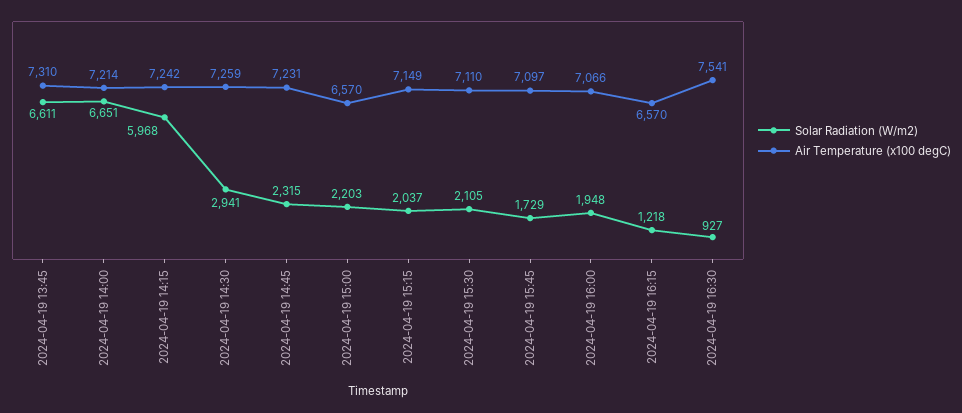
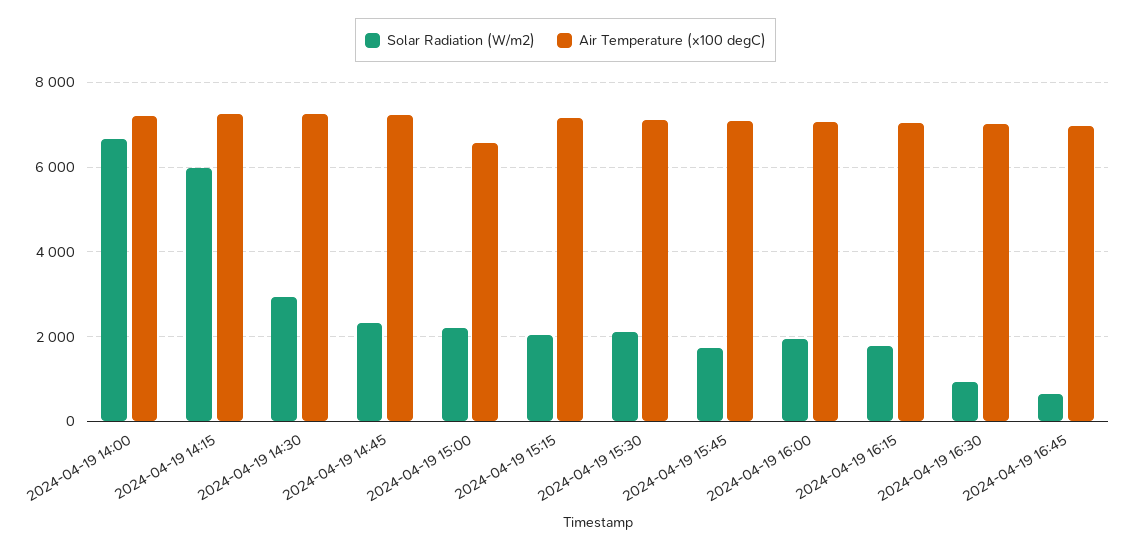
Solar Radiation (W/m2), 2024-04-19 13:45: 6611 -> none
Air Temperature (x100 degC), 2024-04-19 13:45: 7310 -> none
Solar Radiation (W/m2), 2024-04-19 16:15: 1218 -> 1800
Air Temperature (x100 degC), 2024-04-19 16:15: 6570 -> 7000
Air Temperature (x100 degC), 2024-04-19 16:30: 7541 -> 7000
Solar Radiation (W/m2), 2024-04-19 16:45: none -> 600
Air Temperature (x100 degC), 2024-04-19 16:45: none -> 7000

